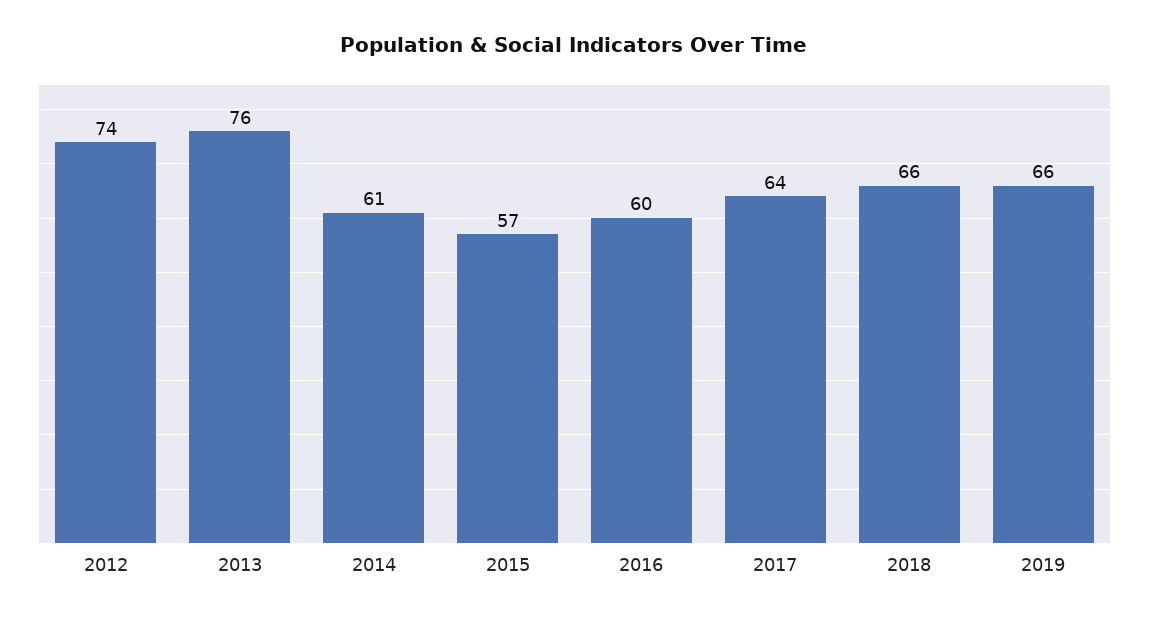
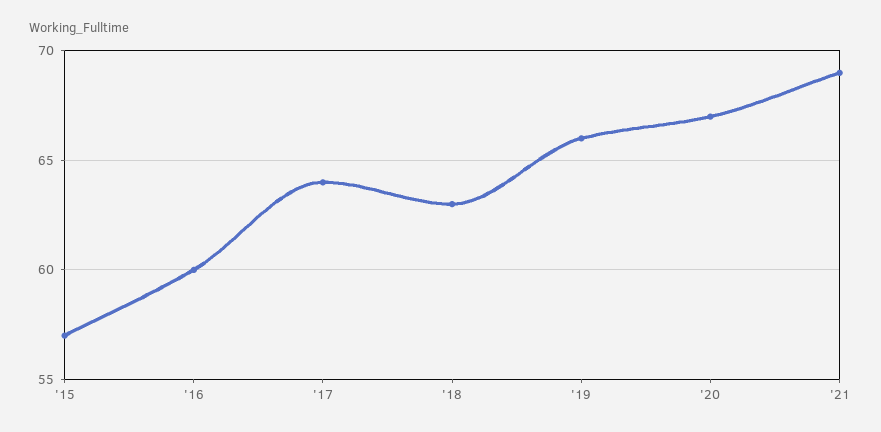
2012: 74 -> none
2013: 76 -> none
2014: 61 -> none
2018: 66 -> 63
'20: none -> 67
'21: none -> 69

